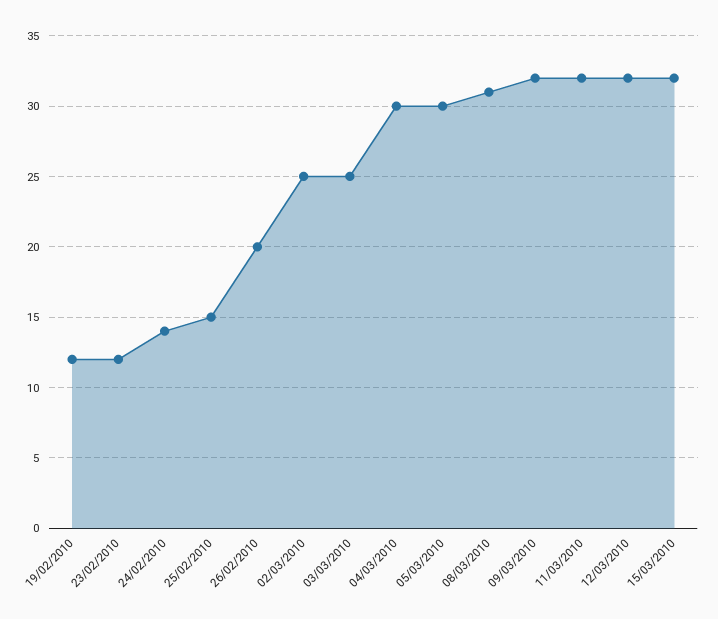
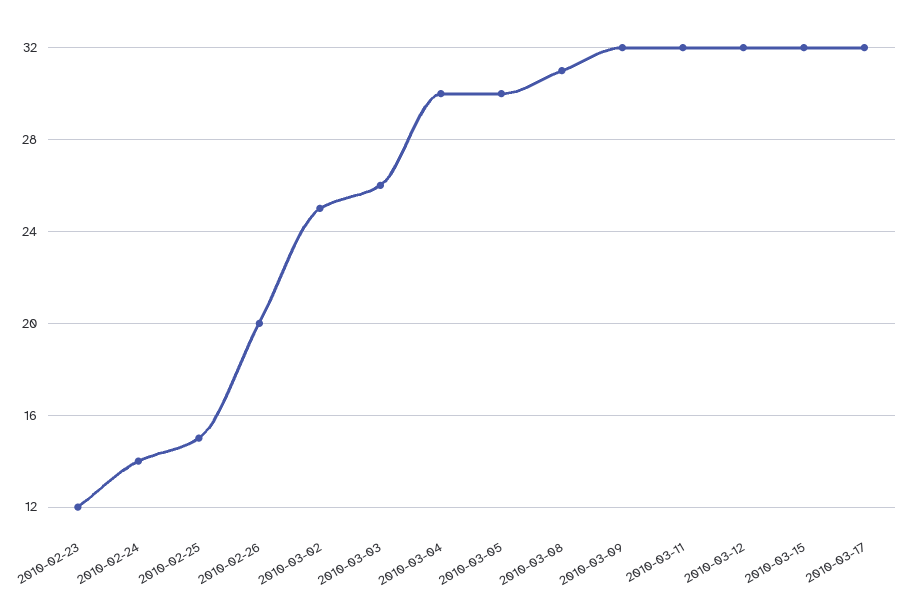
19/02/2010: 12 -> none
03/03/2010: 25 -> 26
2010-03-17: none -> 32

